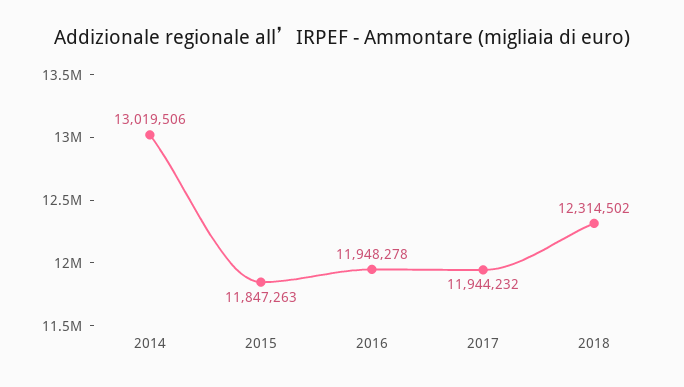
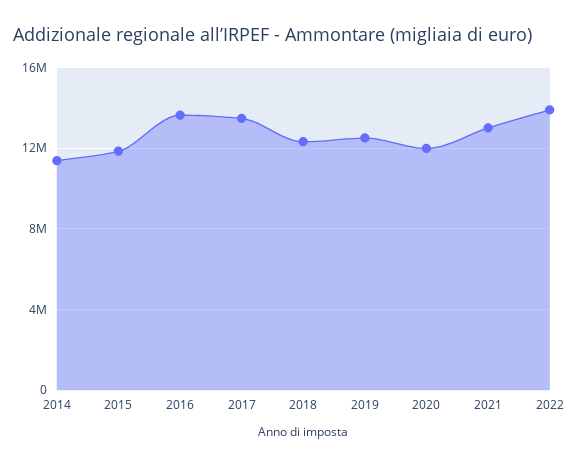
2014: 13019506 -> 11500000
2016: 11948278 -> 13500000
2017: 11944232 -> 13500000
2019: none -> 12500000
2020: none -> 12000000
2021: none -> 13000000
2022: none -> 14000000

